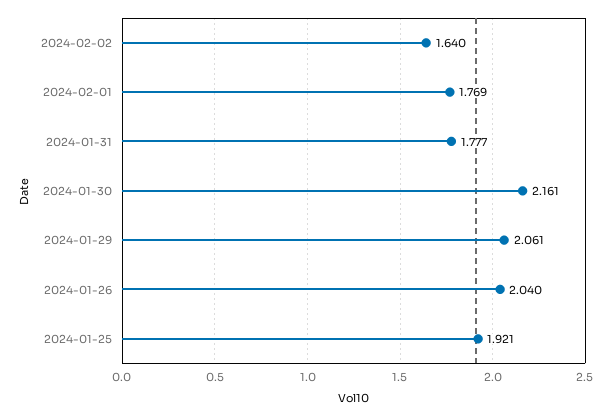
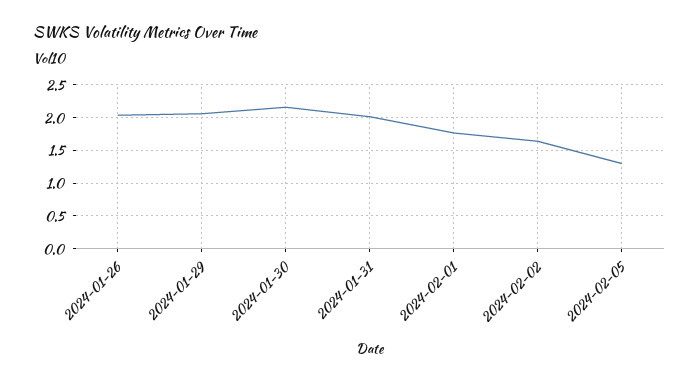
2024-01-31: 1.777 -> 2
2024-01-25: 1.921 -> none
2024-02-05: none -> 1.3

